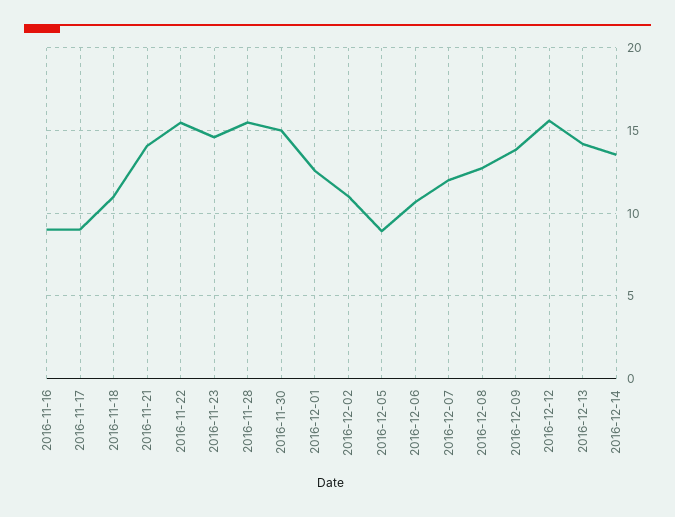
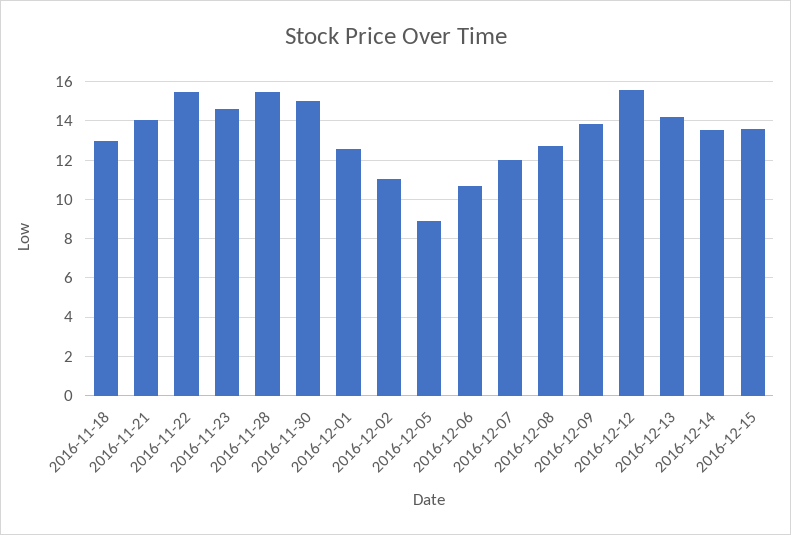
2016-11-16: 9 -> none
2016-11-17: 9 -> none
2016-11-18: 11 -> 13
2016-12-15: none -> 13.5

